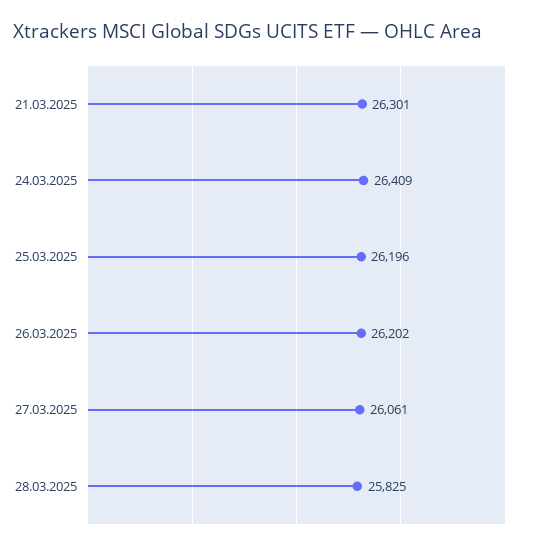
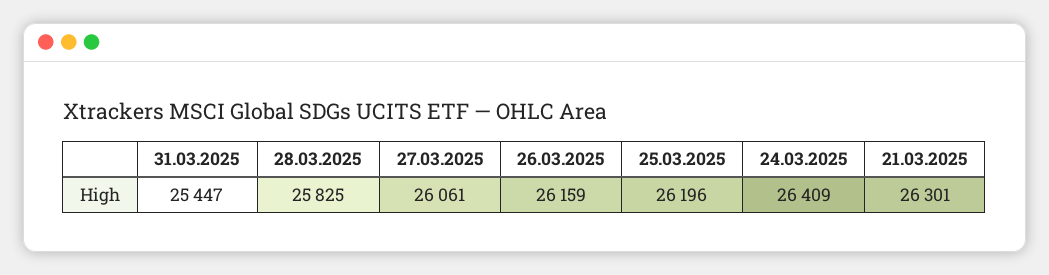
26.03.2025: 26202 -> 26159
31.03.2025: none -> 25447

